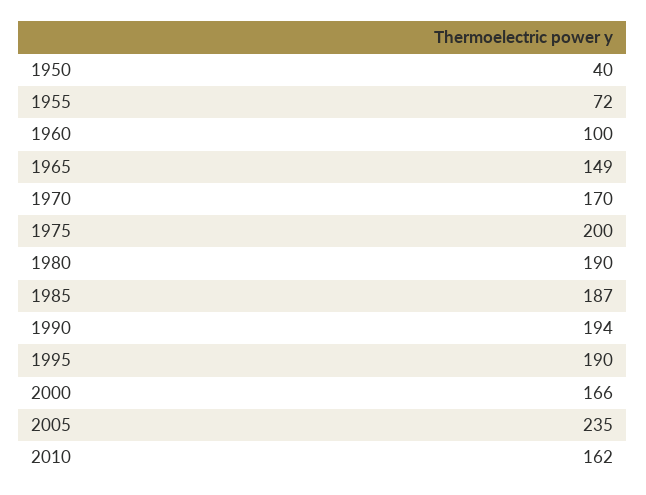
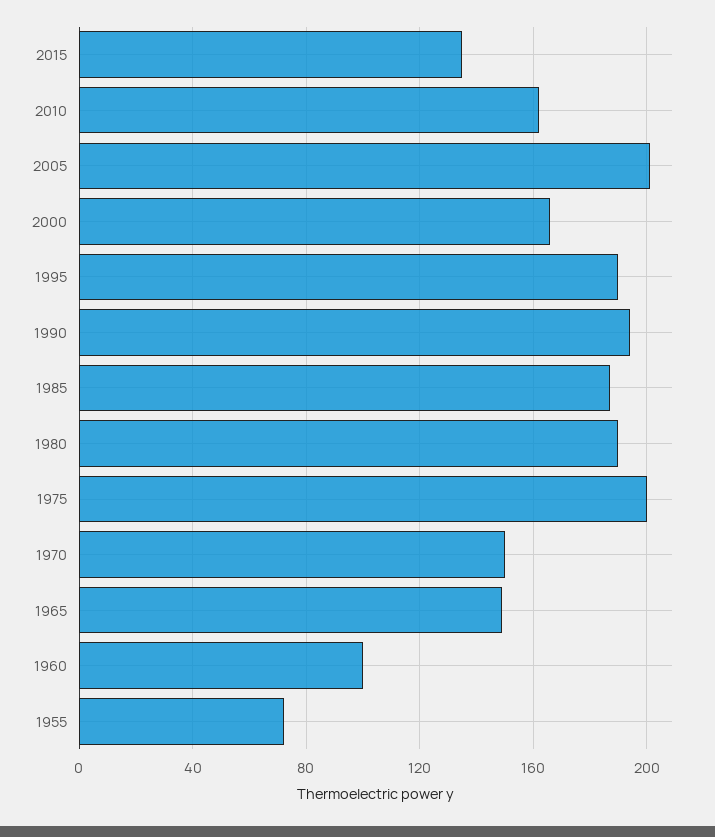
1950: 40 -> none
1970: 170 -> 150
2005: 235 -> 200
2015: none -> 135

